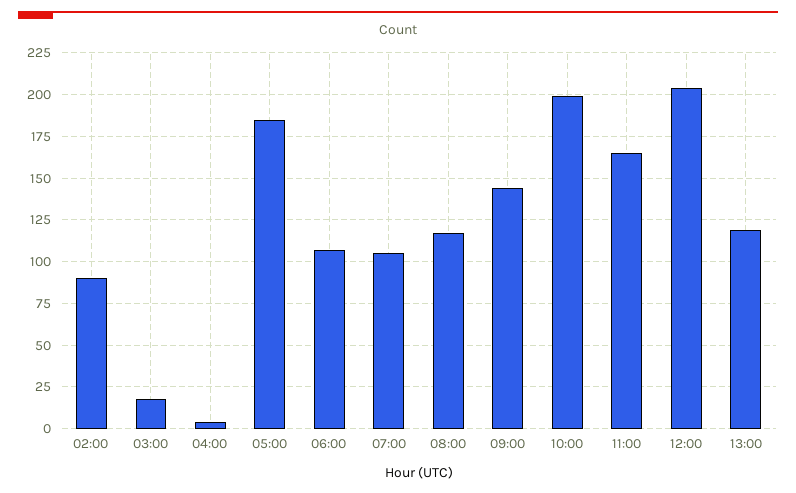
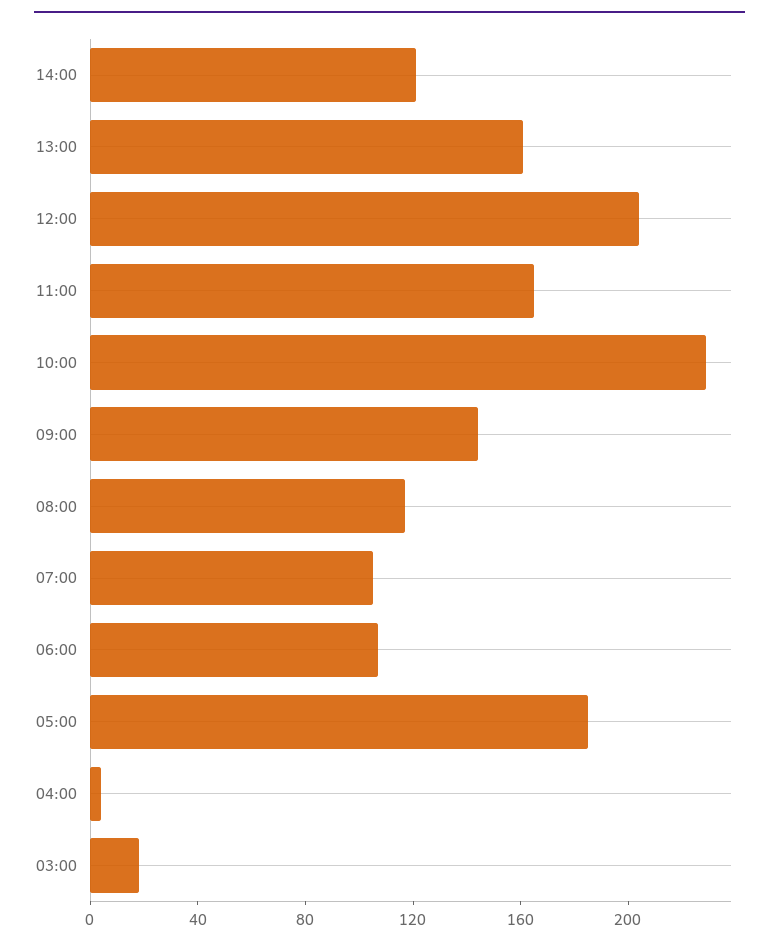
02:00: 90 -> none
10:00: 200 -> 230
13:00: 120 -> 160
14:00: none -> 120

